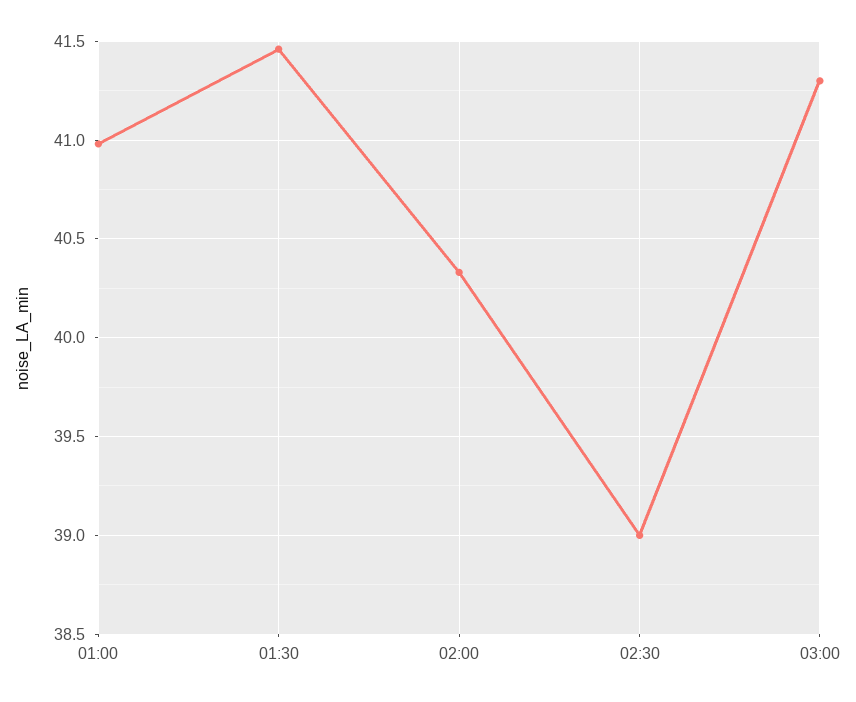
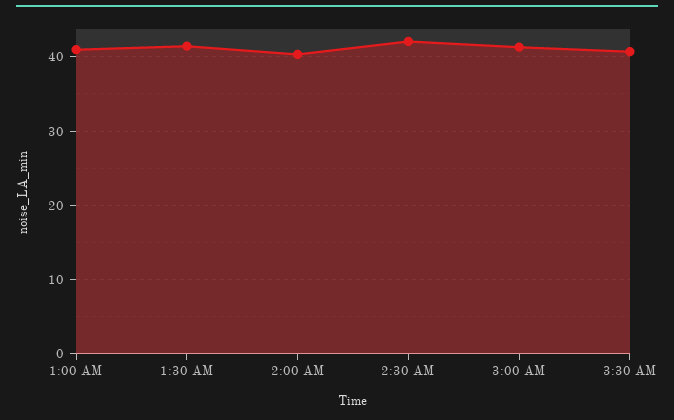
02:30: 39 -> 42
3:30 AM: none -> 41

